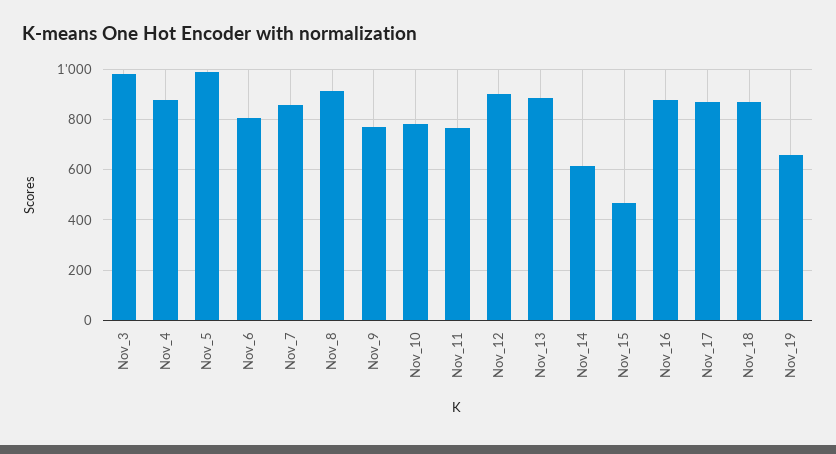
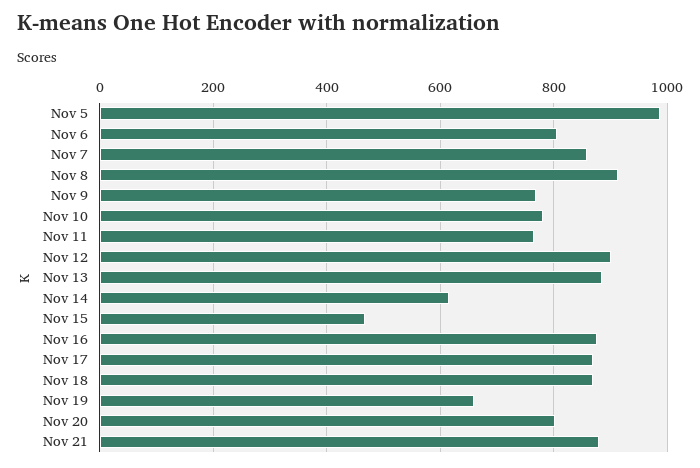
Nov_3: 975 -> none
Nov_4: 875 -> none
Nov 20: none -> 800
Nov 21: none -> 880

